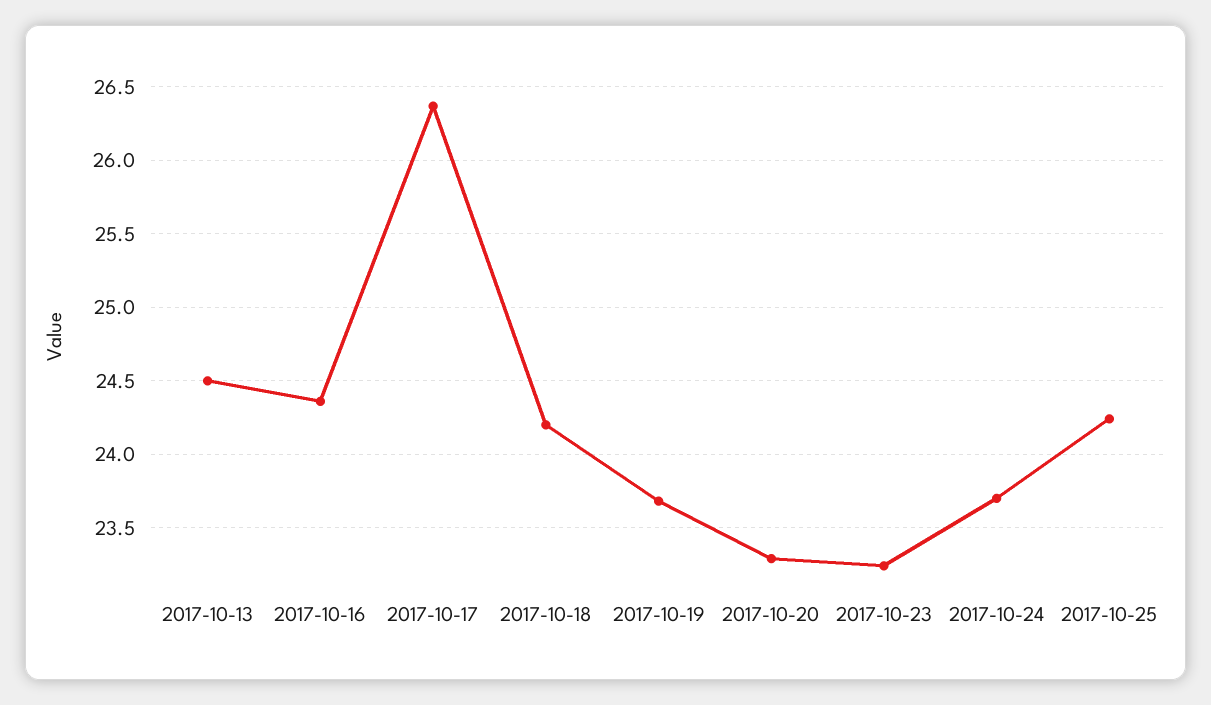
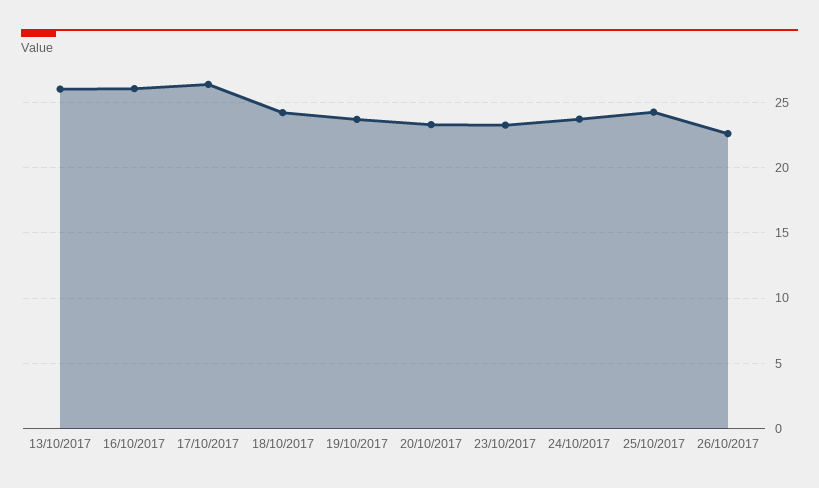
2017-10-13: 24.5 -> 26
2017-10-16: 24.35 -> 26
26/10/2017: none -> 22.5

